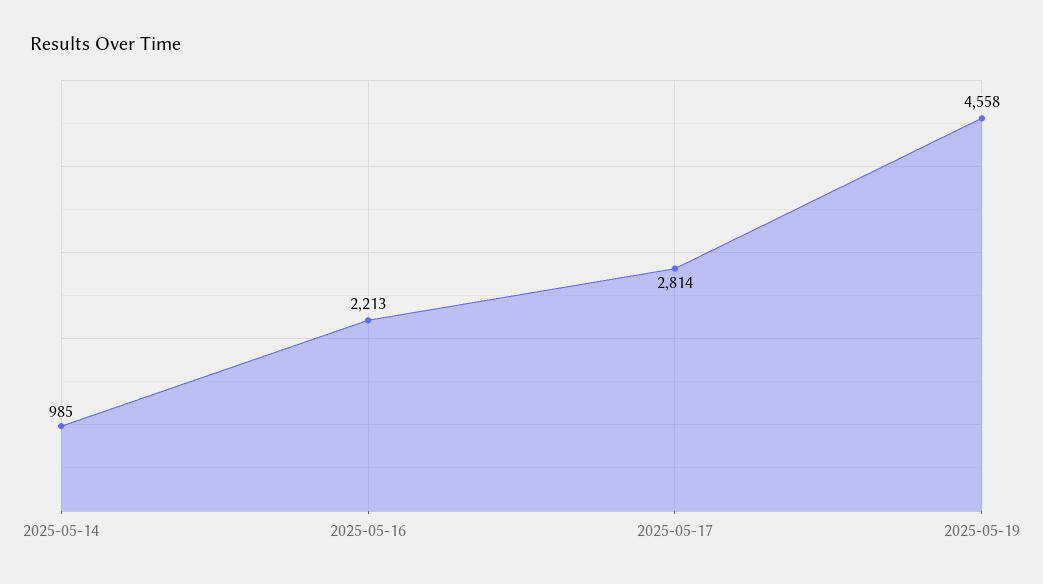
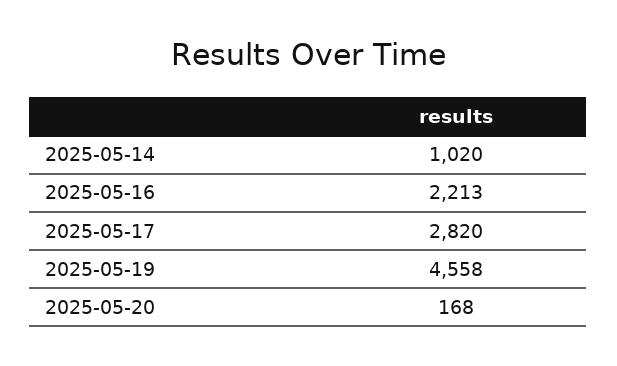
2025-05-14: 985 -> 1020
2025-05-17: 2814 -> 2820
2025-05-20: none -> 168

